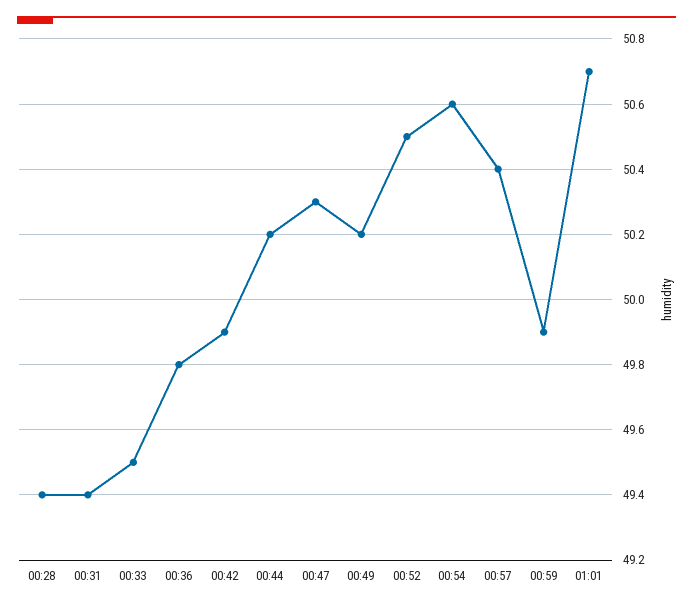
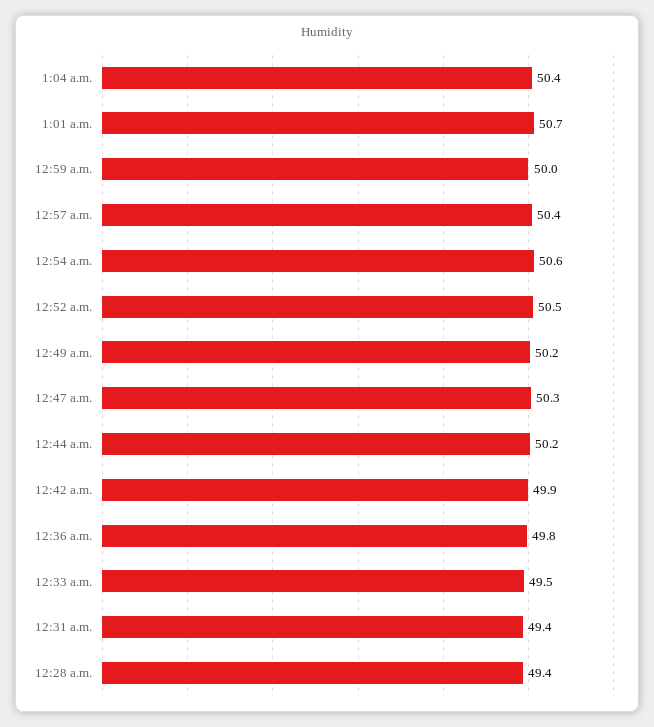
00:59: 49.9 -> 50
1:04 a.m.: none -> 50.4

